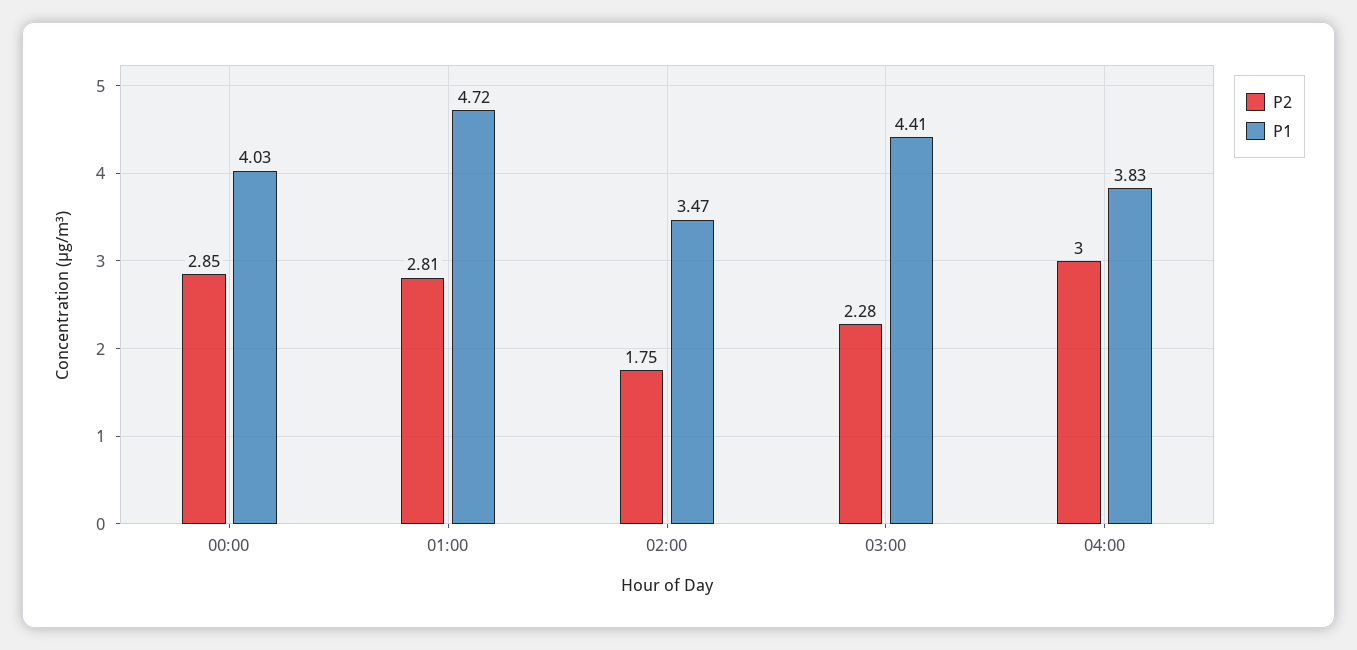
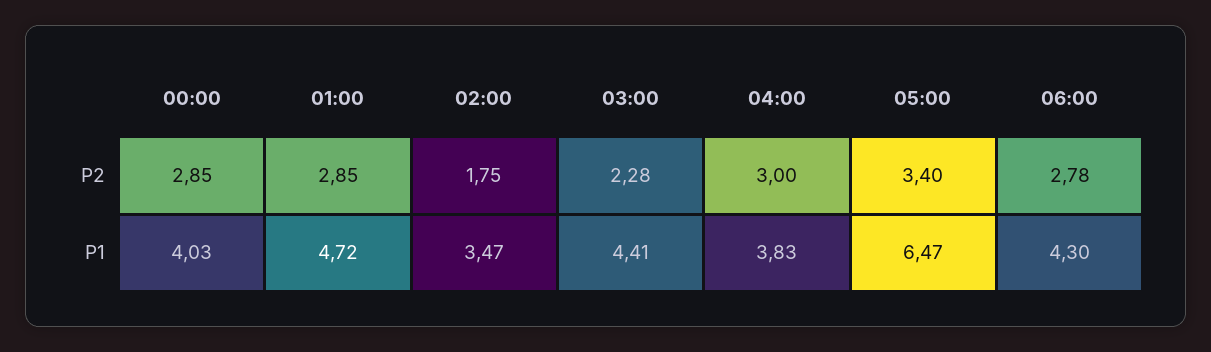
P2, 01:00: 2.81 -> 2.85
P2, 05:00: none -> 3.4
P2, 06:00: none -> 2.78
P1, 05:00: none -> 6.47
P1, 06:00: none -> 4.3

